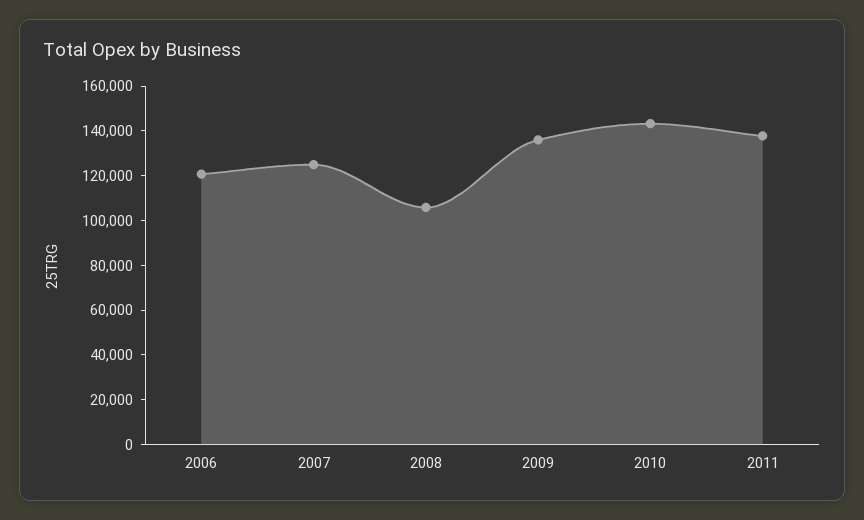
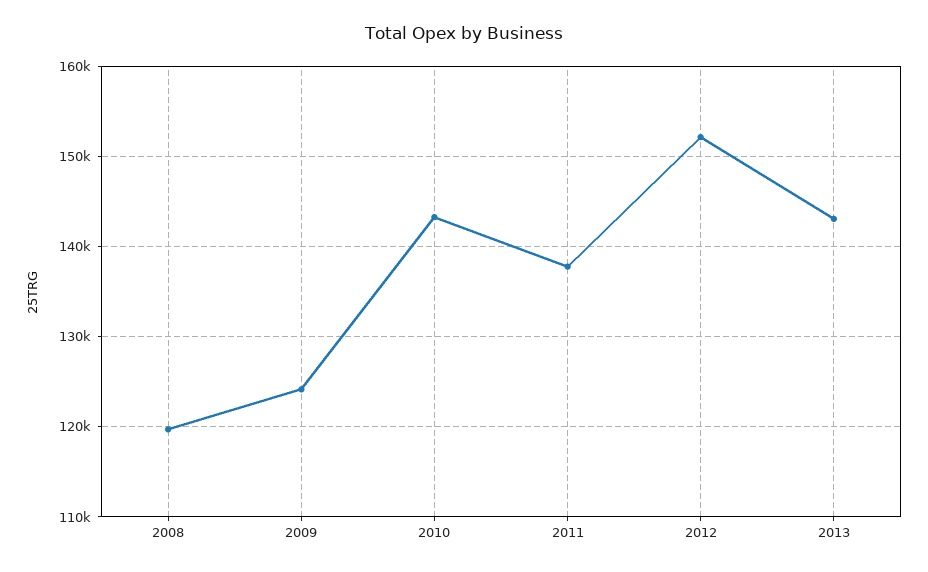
2006: 120000 -> none
2007: 125000 -> none
2008: 105000 -> 120000
2009: 135000 -> 124000
2012: none -> 152000
2013: none -> 143000

